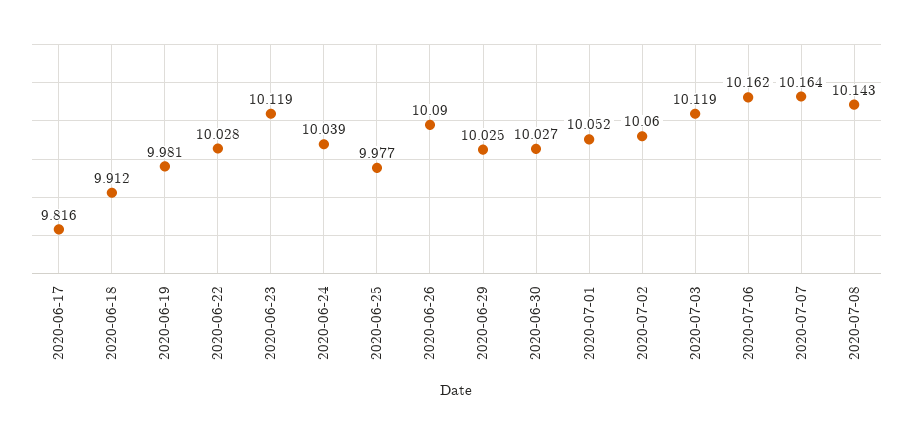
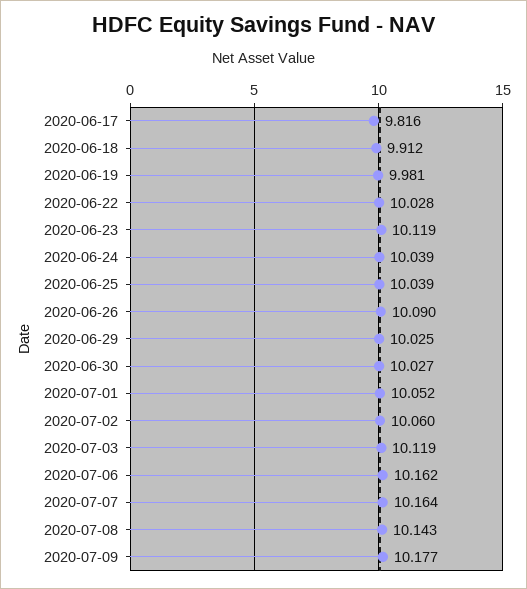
2020-06-25: 9.977 -> 10.039
2020-07-09: none -> 10.177

